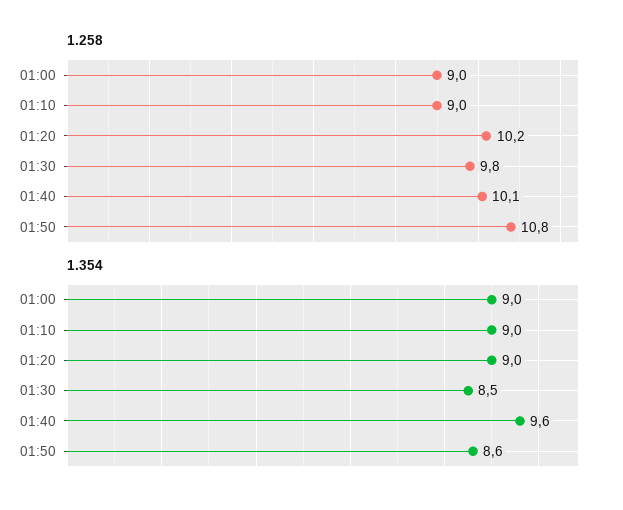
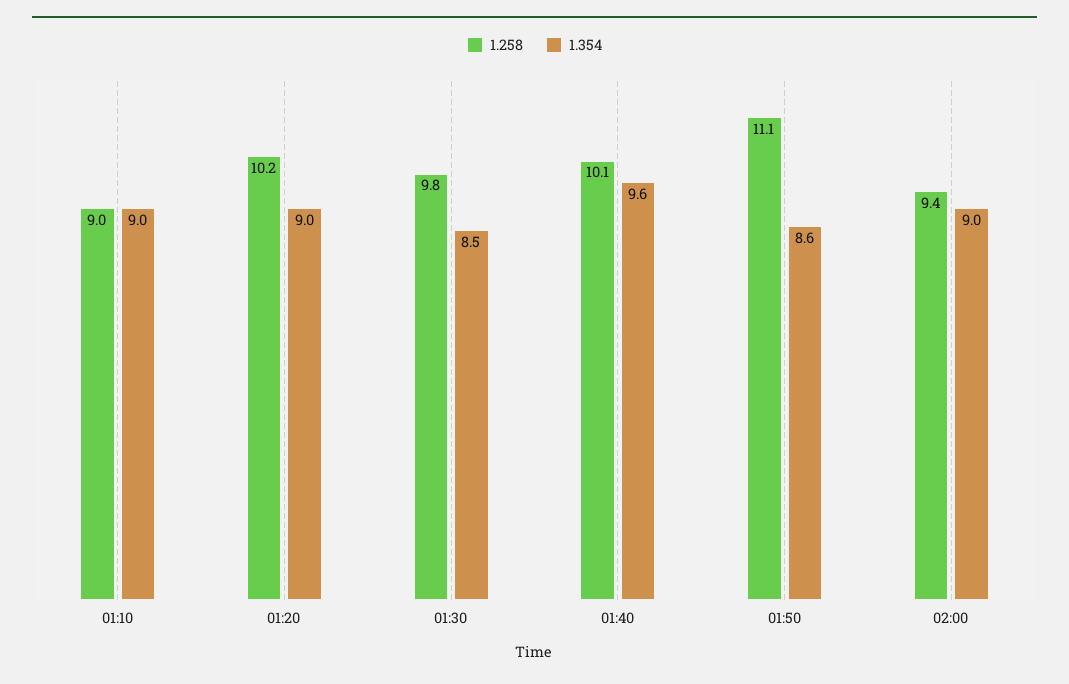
1.258, 01:00: 9 -> none
1.258, 01:50: 10.8 -> 11.1
1.354, 01:00: 9 -> none
1.258, 02:00: none -> 9.4
1.354, 02:00: none -> 9

